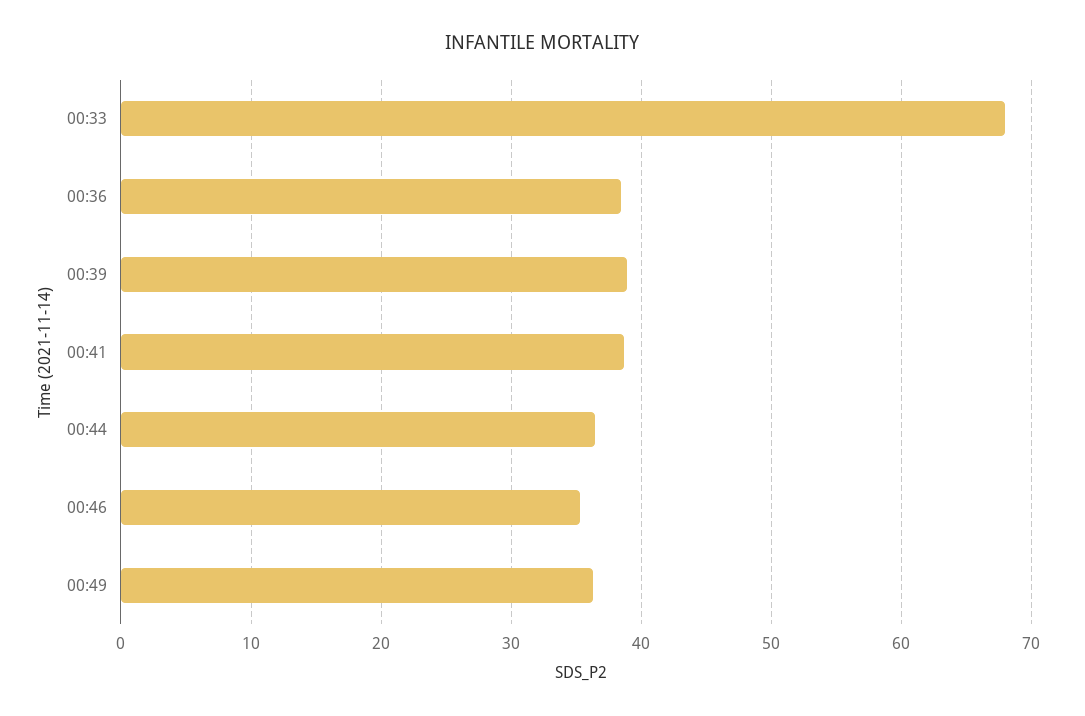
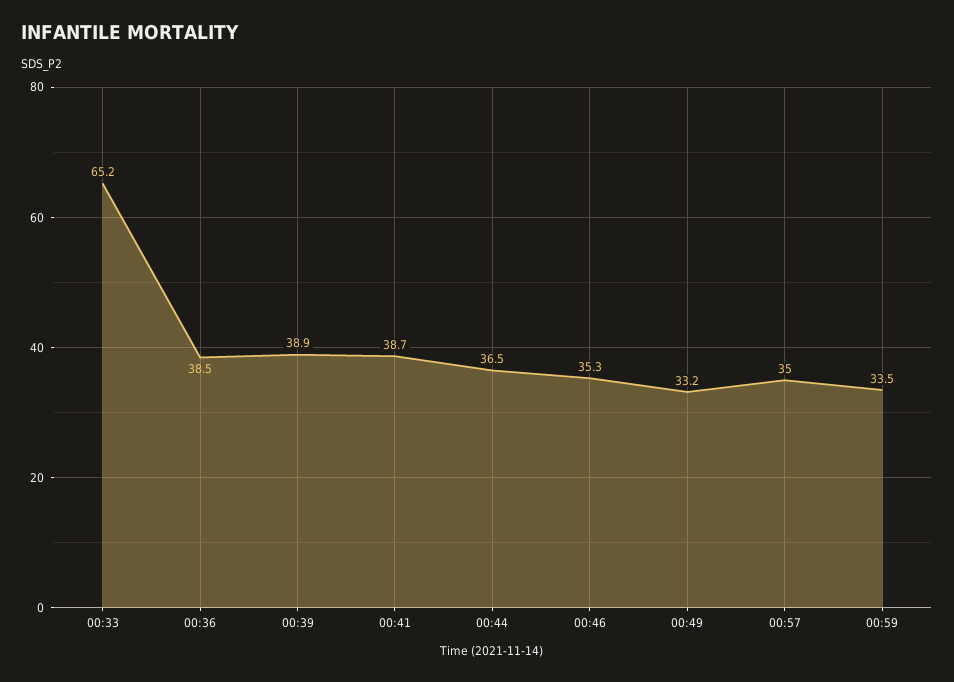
00:33: 68 -> 65.2
00:49: 36 -> 33.2
00:57: none -> 35
00:59: none -> 33.5

